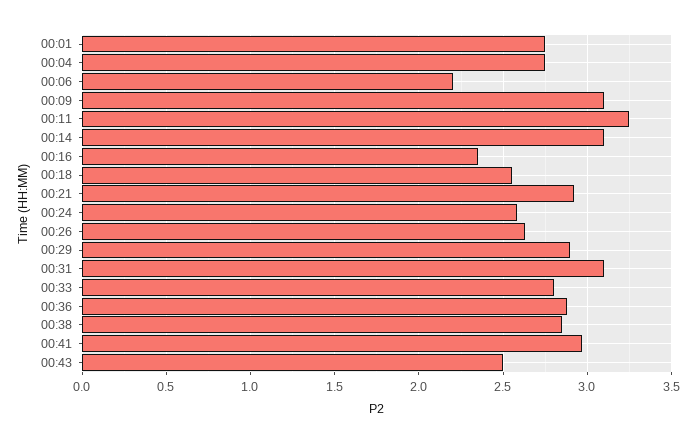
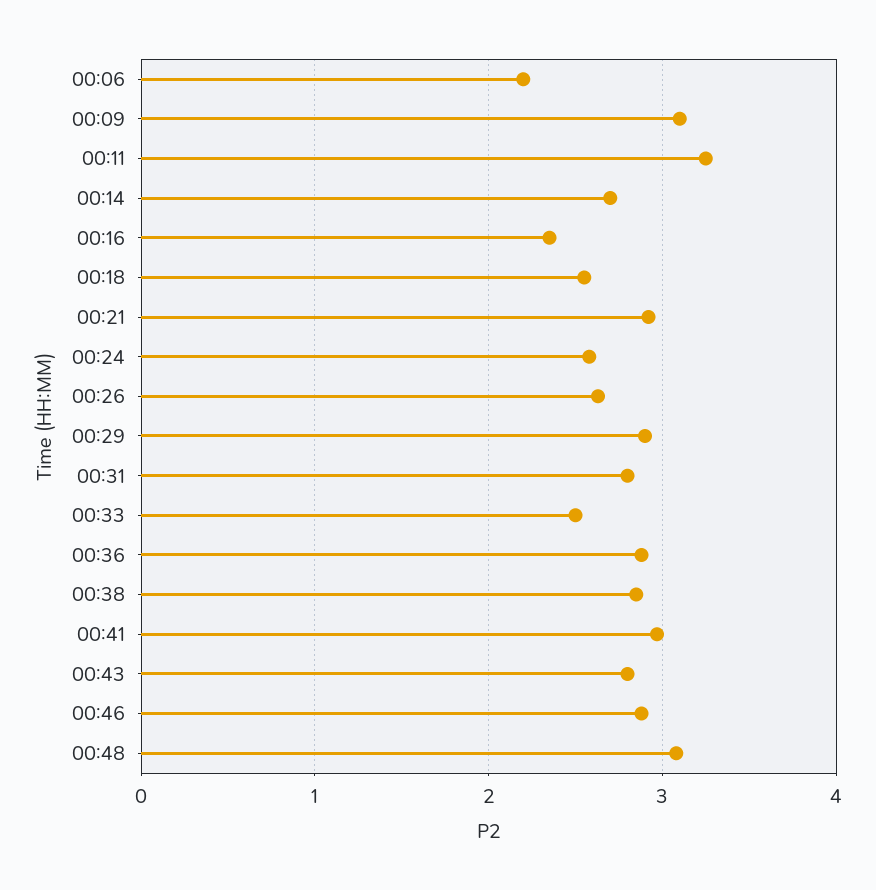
00:01: 2.75 -> none
00:04: 2.75 -> none
00:14: 3.1 -> 2.7
00:31: 3.1 -> 2.8
00:33: 2.8 -> 2.5
00:43: 2.5 -> 2.8
00:46: none -> 2.9
00:48: none -> 3.1

